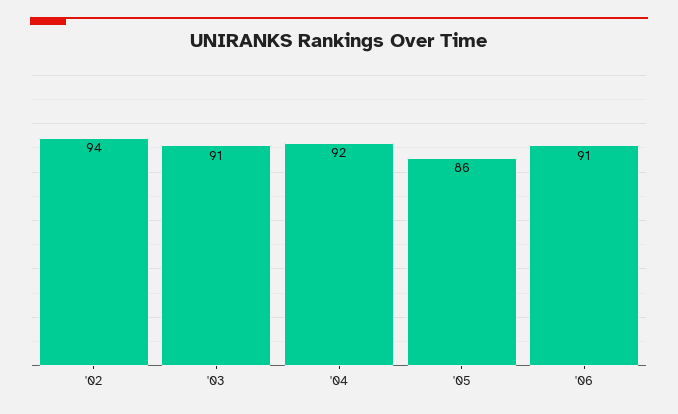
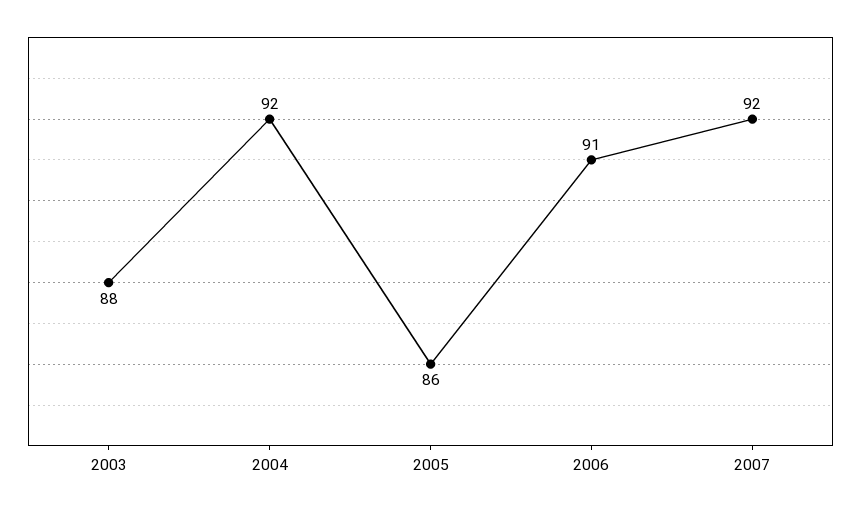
'02: 94 -> none
'03: 91 -> 88
2007: none -> 92

